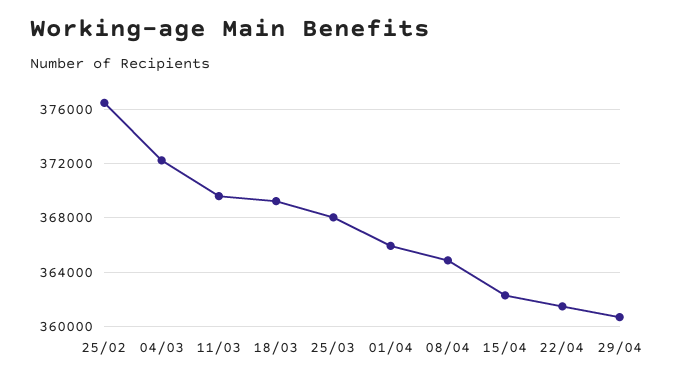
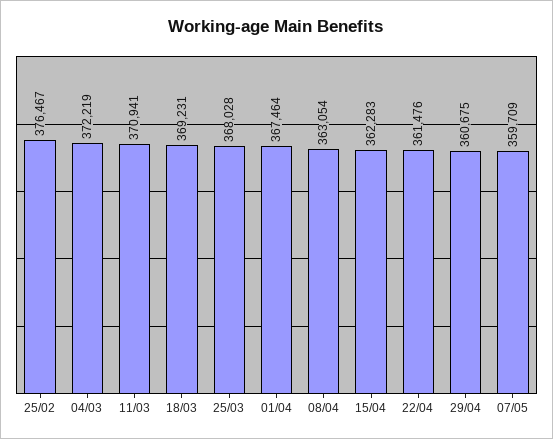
11/03: 369500 -> 370941
01/04: 366000 -> 367464
08/04: 365000 -> 363054
07/05: none -> 359709

